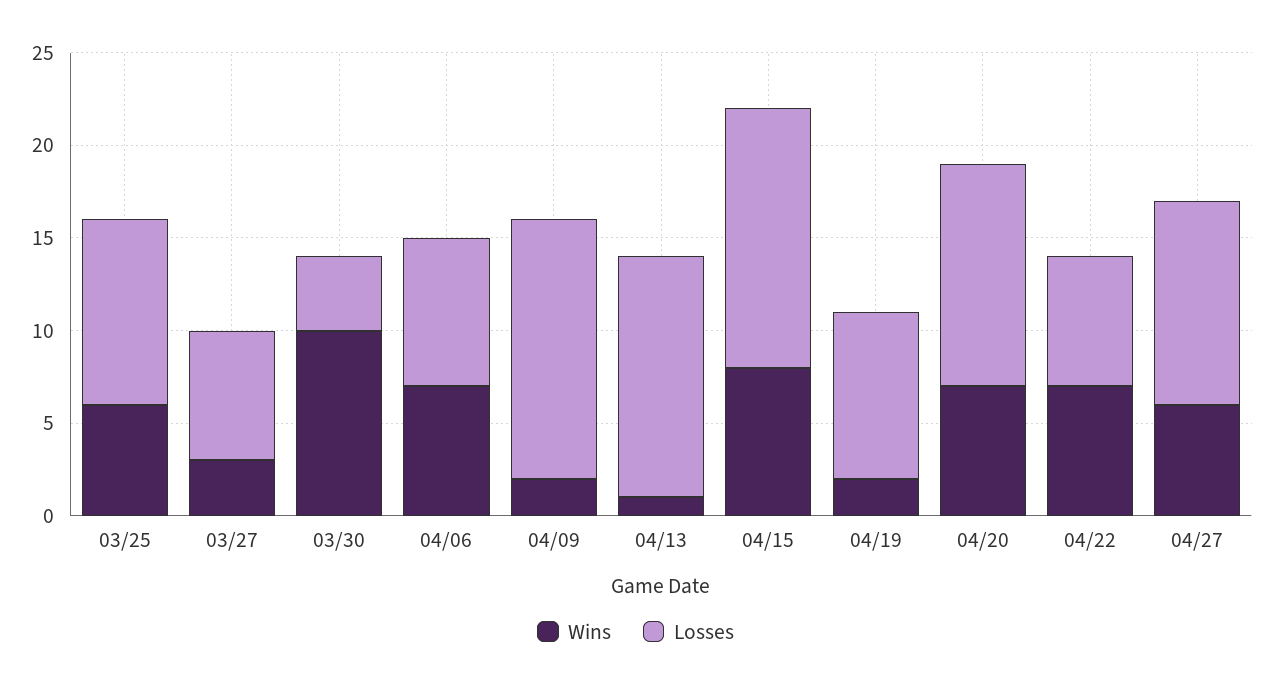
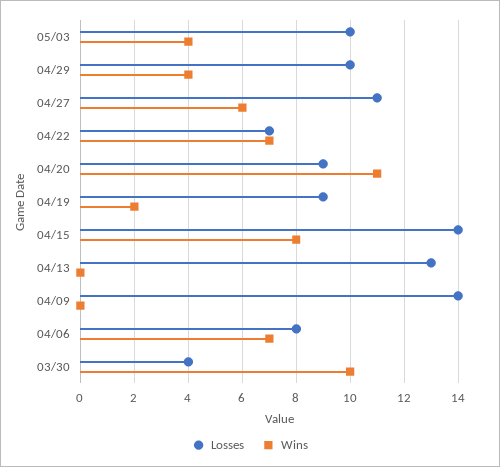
Wins, 03/25: 6 -> none
Losses, 03/25: 10 -> none
Wins, 03/27: 3 -> none
Losses, 03/27: 7 -> none
Wins, 04/09: 2 -> 0
Wins, 04/13: 1 -> 0
Wins, 04/20: 7 -> 11
Losses, 04/20: 12 -> 9
Losses, 05/03: none -> 10
Wins, 05/03: none -> 4
Losses, 04/29: none -> 10
Wins, 04/29: none -> 4

